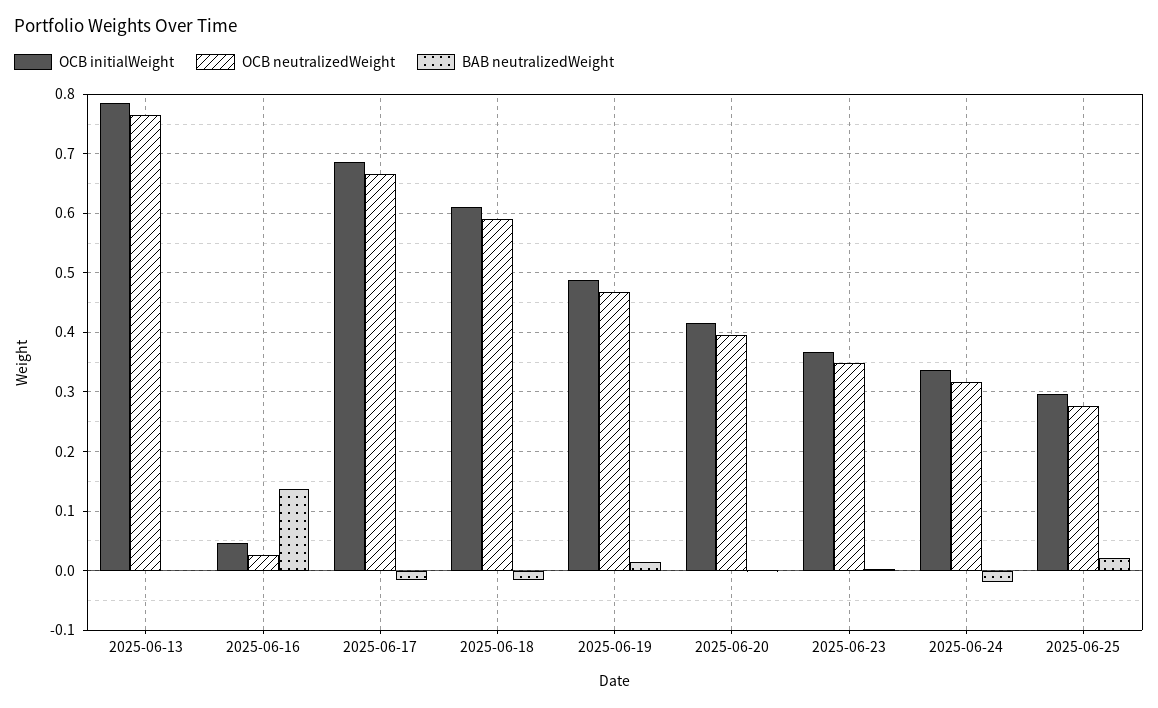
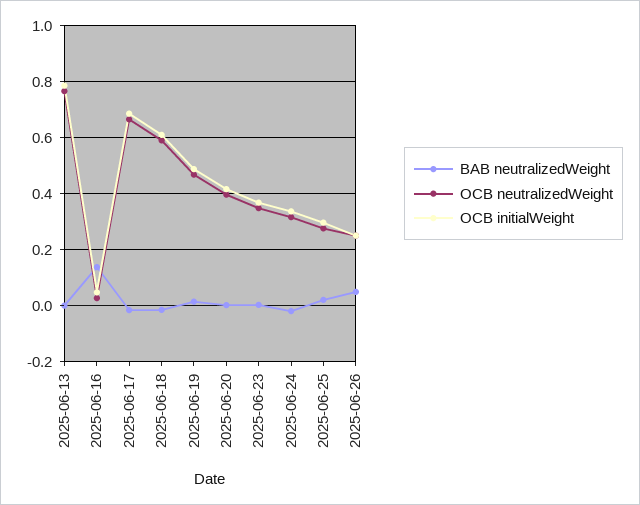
BAB neutralizedWeight, 2025-06-26: none -> 0.05
OCB neutralizedWeight, 2025-06-26: none -> 0.25
OCB initialWeight, 2025-06-26: none -> 0.25

